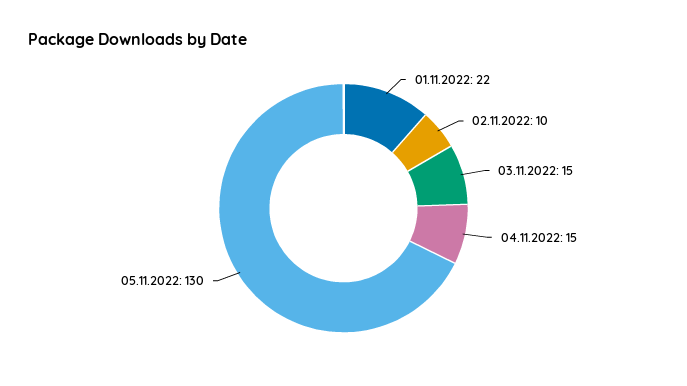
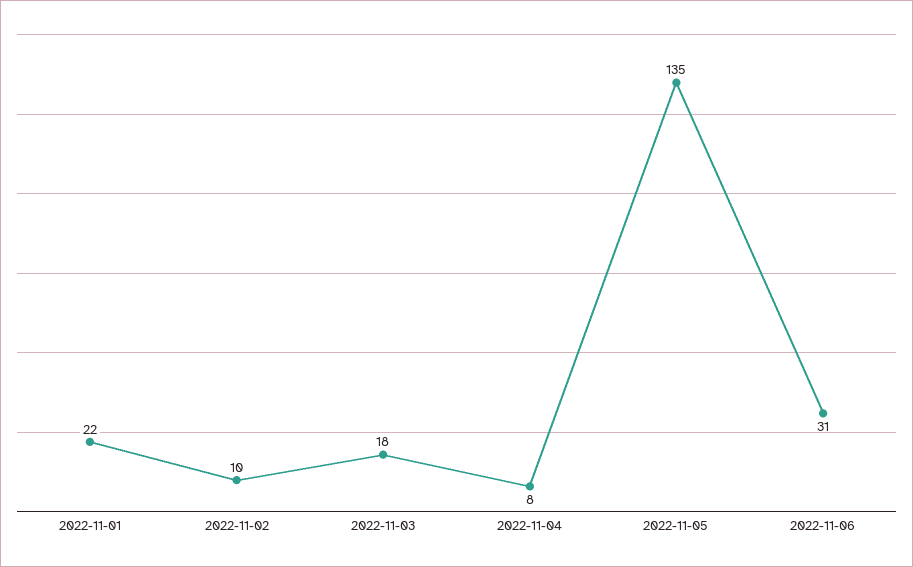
03.11.2022: 15 -> 18
04.11.2022: 15 -> 8
05.11.2022: 130 -> 135
2022-11-06: none -> 31

